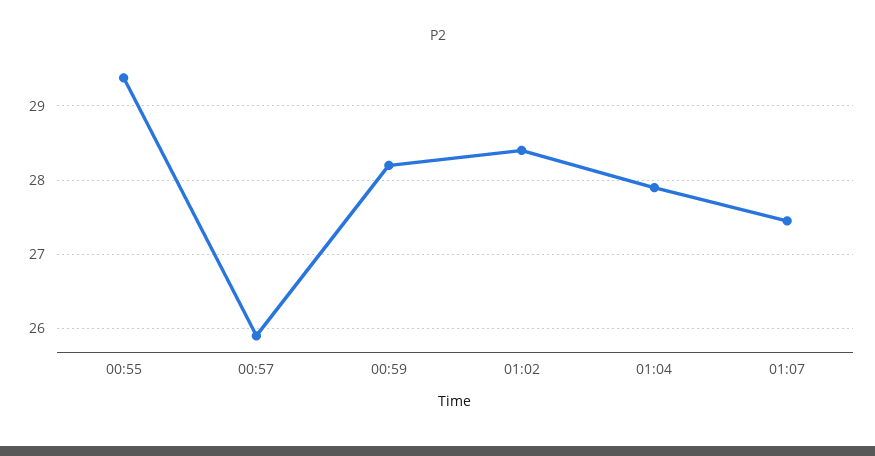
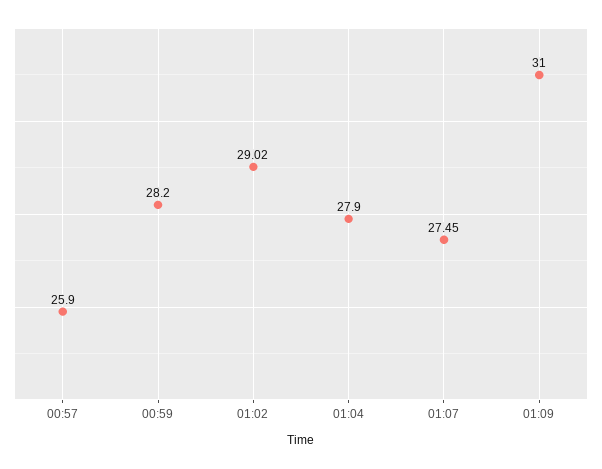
00:55: 29.4 -> none
01:02: 28.4 -> 29.02
01:09: none -> 31

